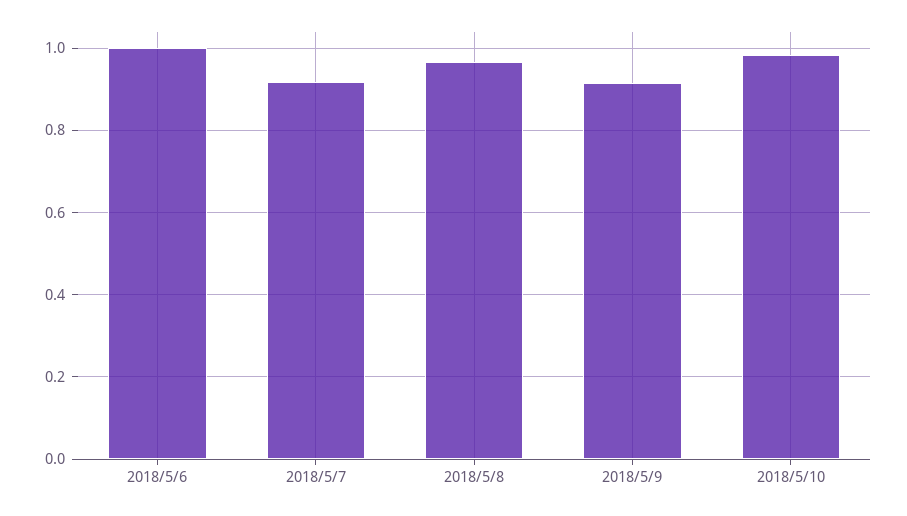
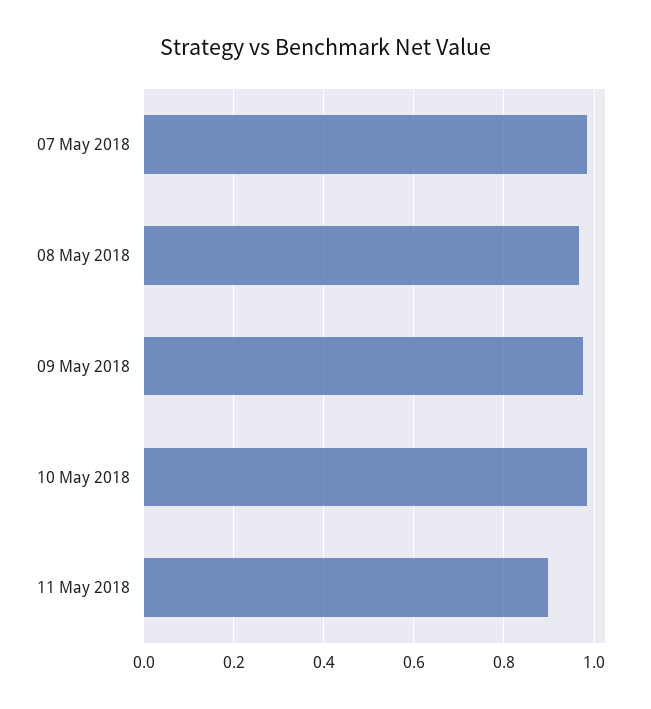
2018/5/6: 1 -> none
2018/5/7: 0.92 -> 0.98
2018/5/9: 0.92 -> 0.98
11 May 2018: none -> 0.9

